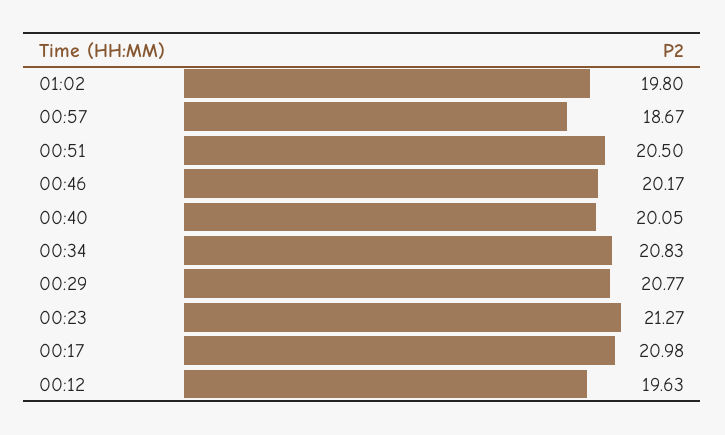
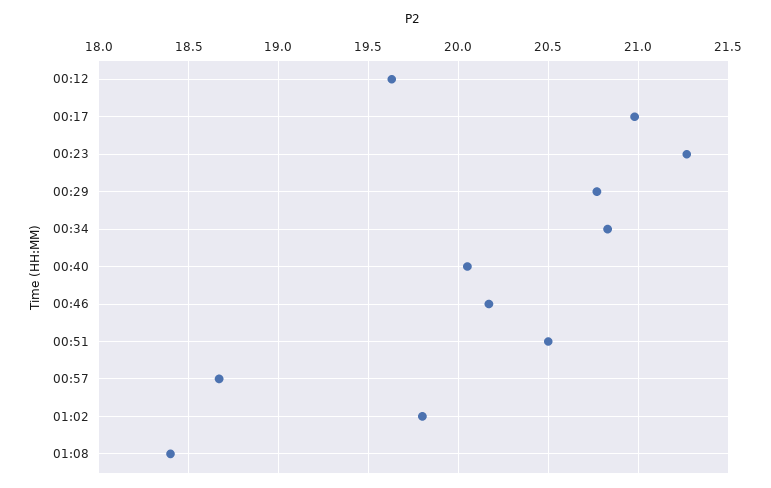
01:08: none -> 18.4

